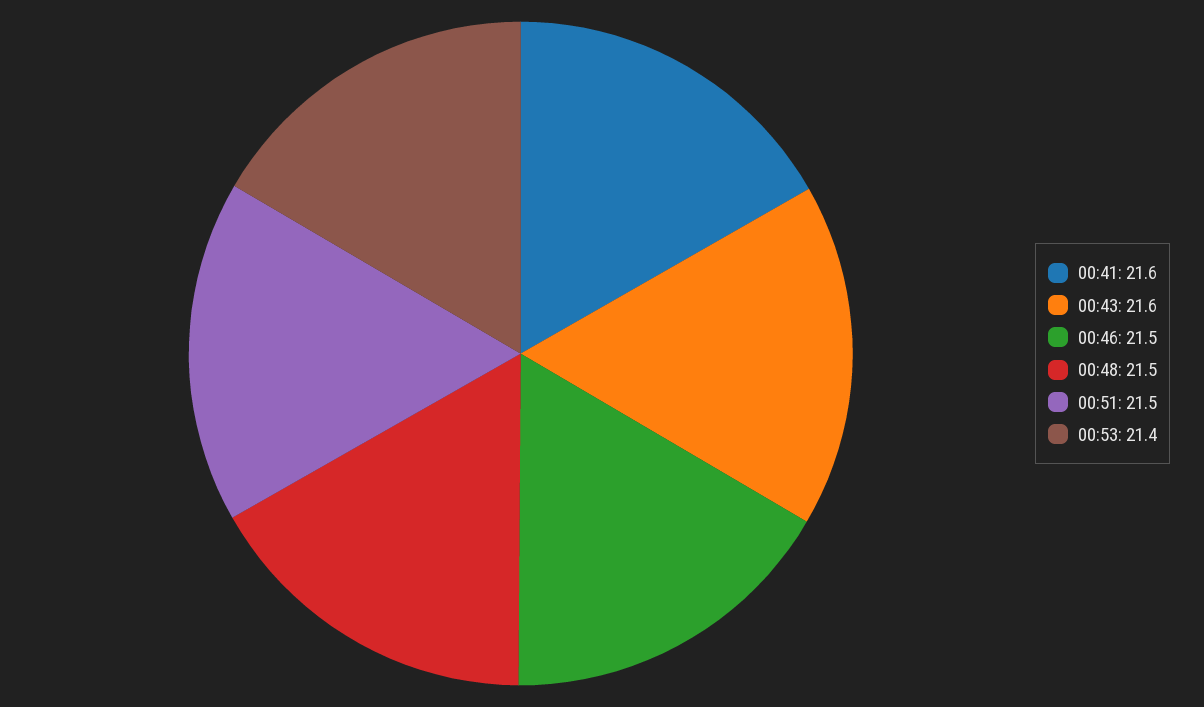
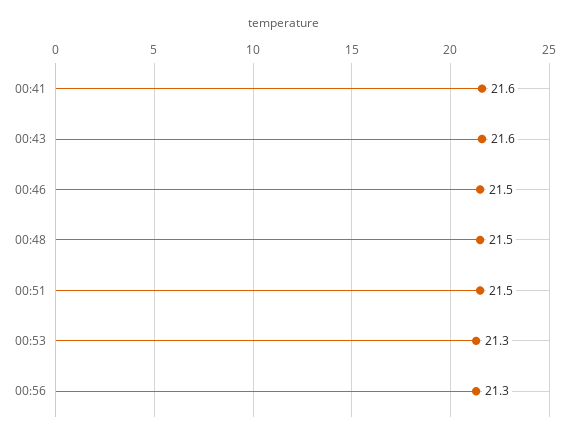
00:53: 21.4 -> 21.3
00:56: none -> 21.3

